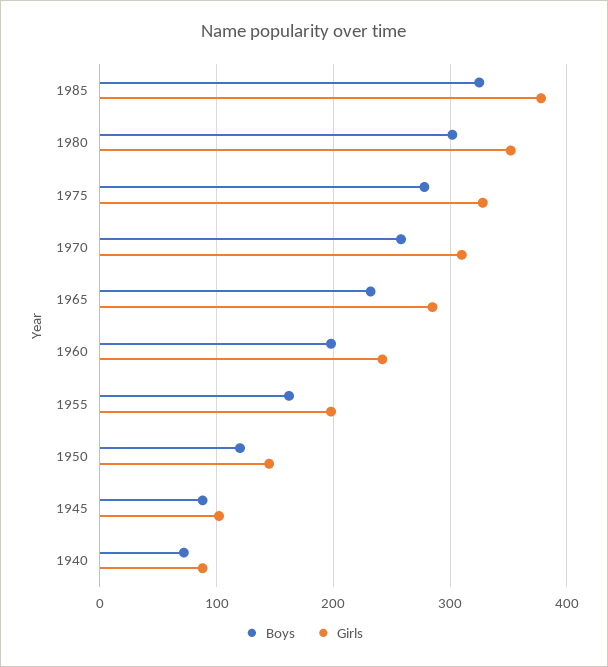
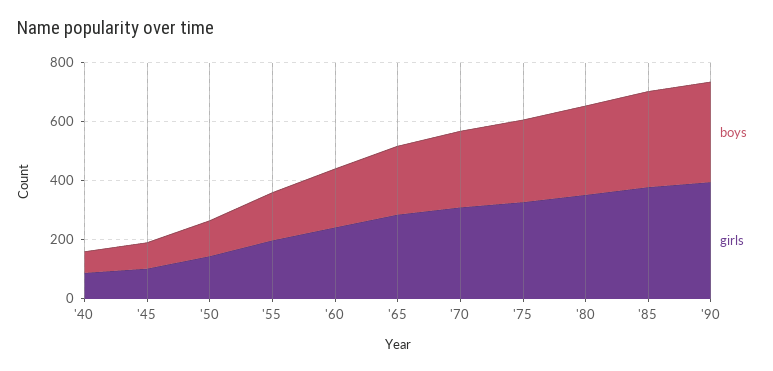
Boys, '90: none -> 350
Girls, '90: none -> 400

